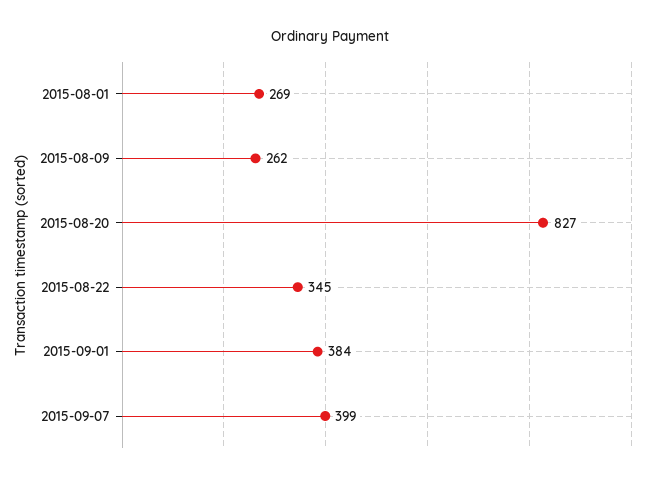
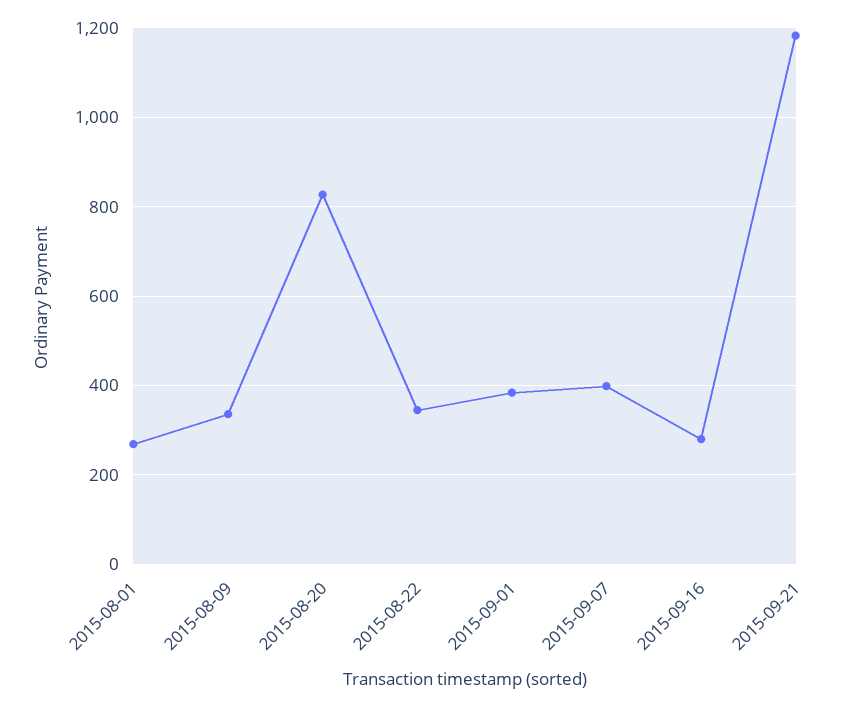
2015-08-09: 262 -> 340
2015-09-16: none -> 280
2015-09-21: none -> 1180

